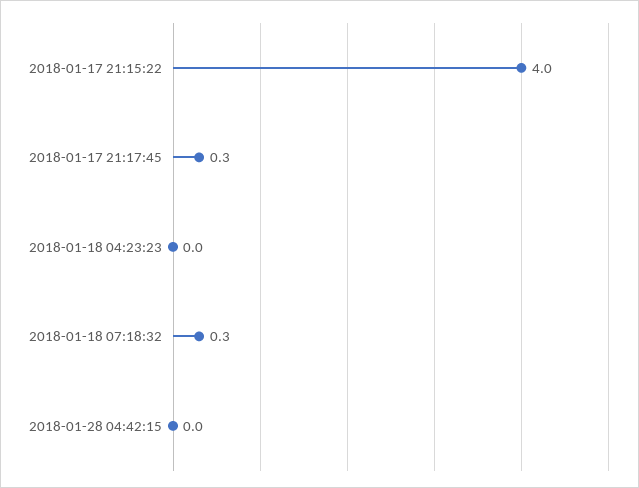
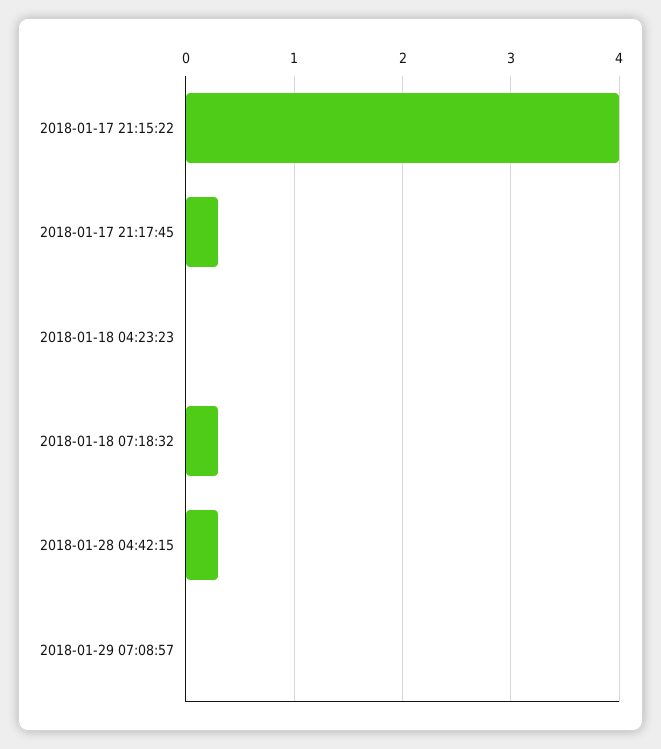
2018-01-28 04:42:15: 0 -> 0.3
2018-01-29 07:08:57: none -> 0

